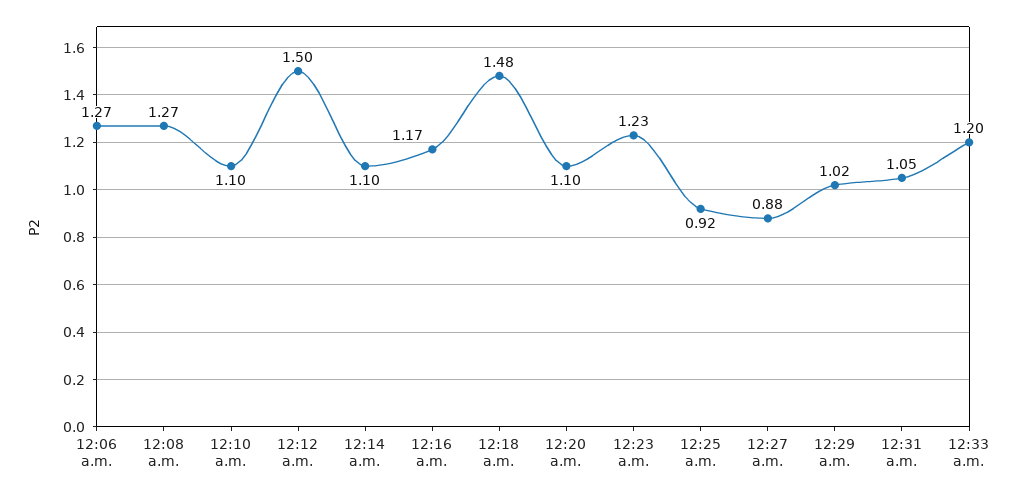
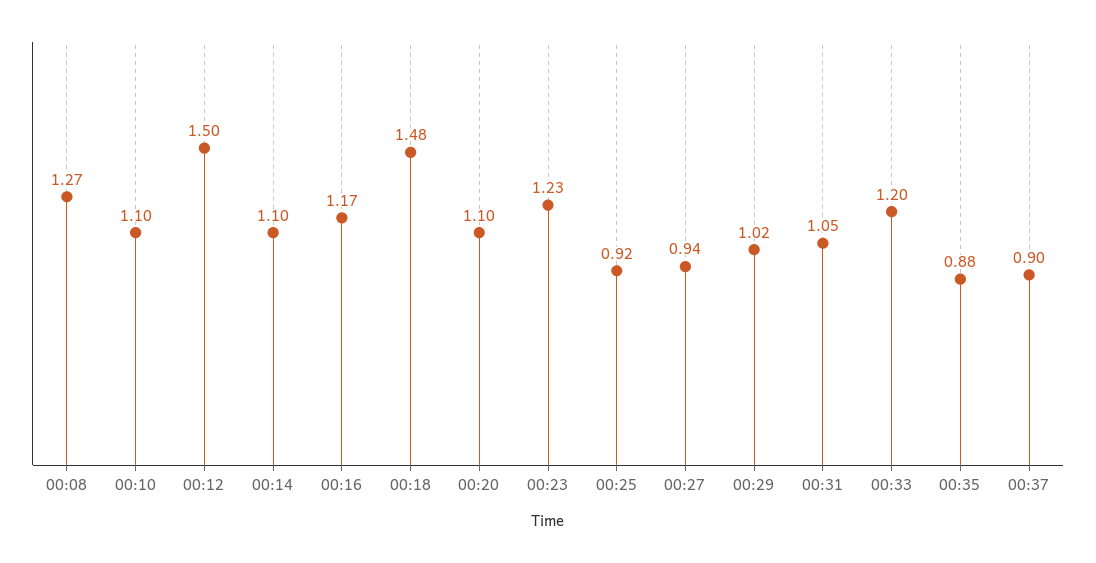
12:06 a.m.: 1.27 -> none
12:27 a.m.: 0.88 -> 0.94
00:35: none -> 0.88
00:37: none -> 0.9

